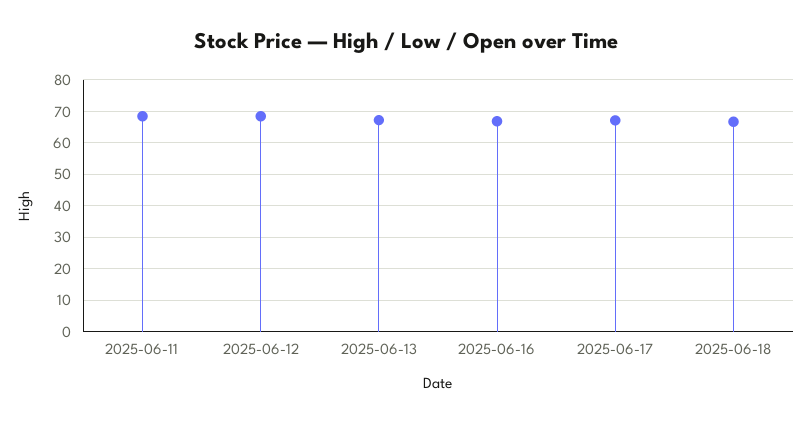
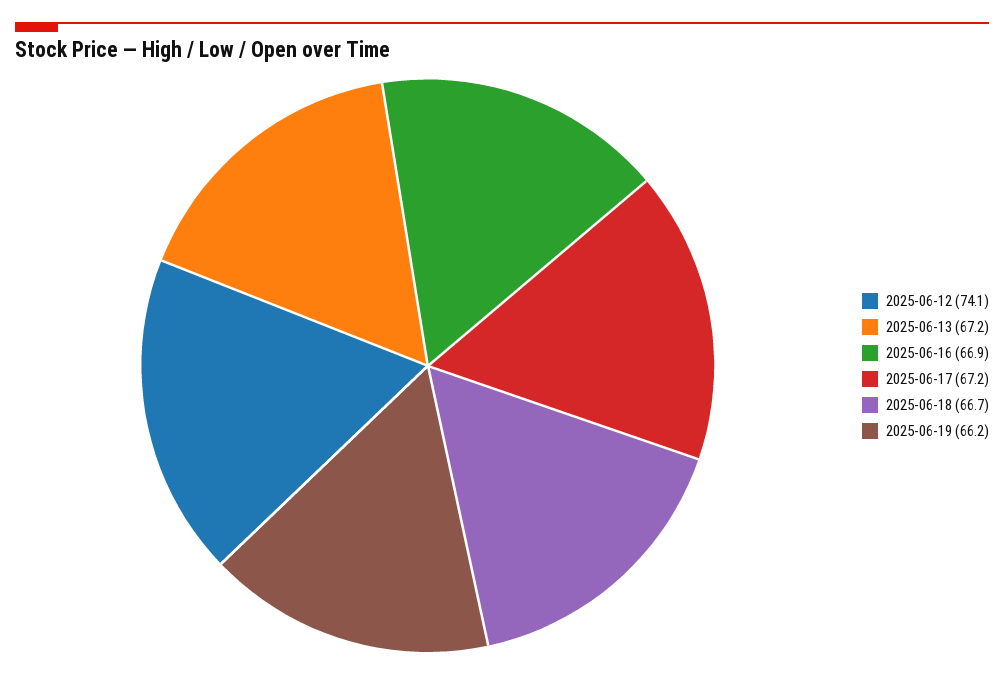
2025-06-11: 68 -> none
2025-06-12: 68 -> 74.1
2025-06-19: none -> 66.2

